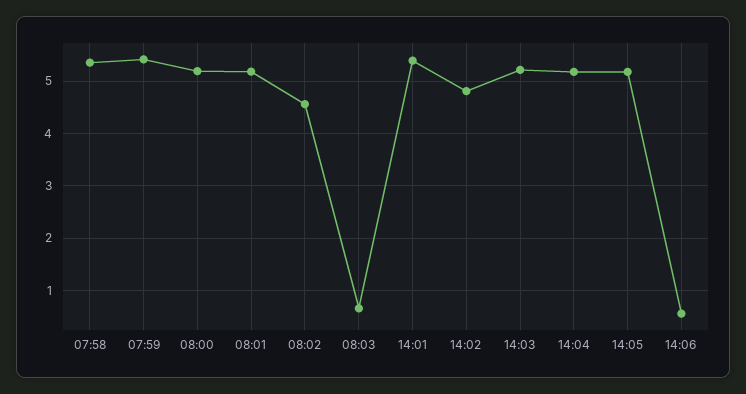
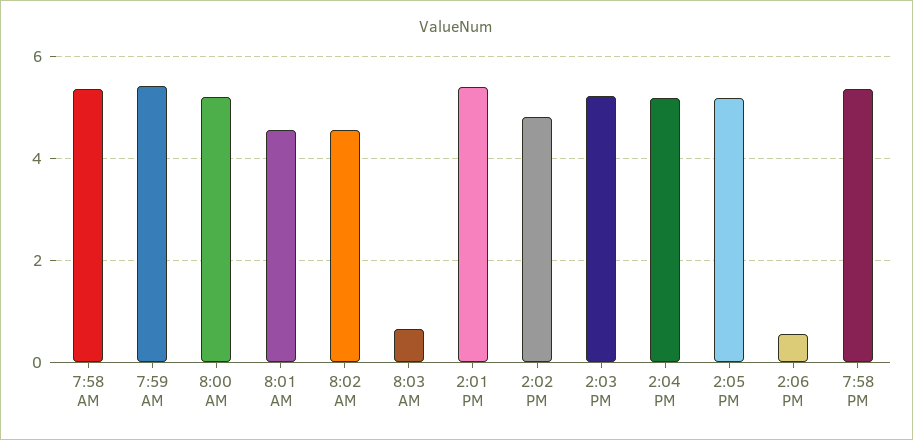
08:01: 5.2 -> 4.6
7:58 PM: none -> 5.4

